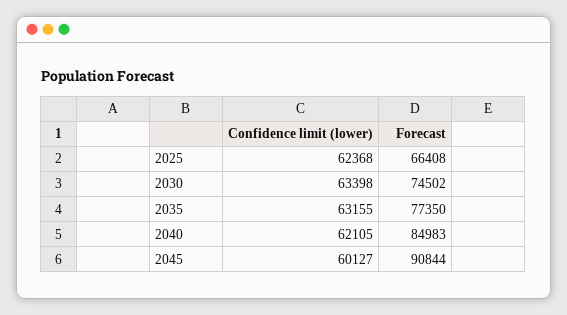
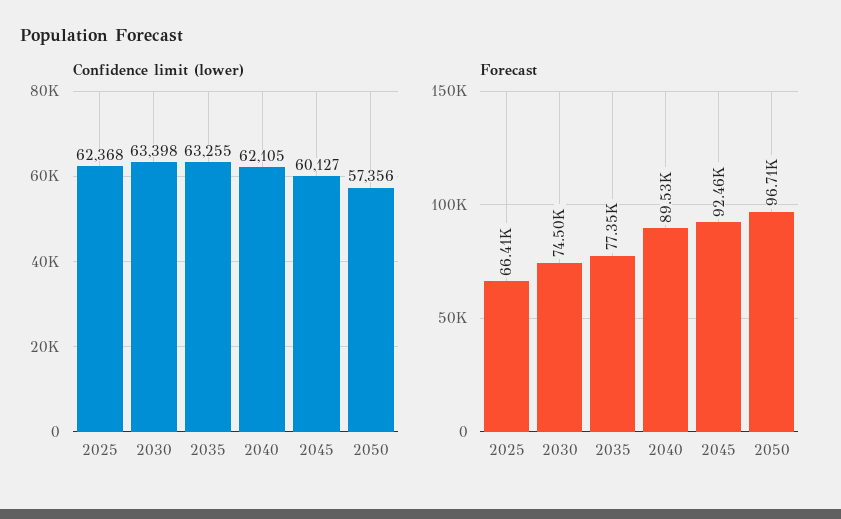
Confidence limit (lower), 2035: 63155 -> 63255
Forecast, 2040: 84983 -> 89530
Forecast, 2045: 90844 -> 92460
Confidence limit (lower), 2050: none -> 57356
Forecast, 2050: none -> 96710

